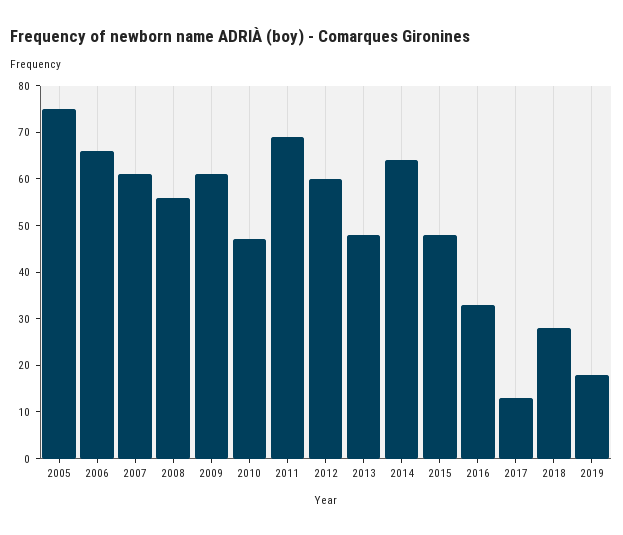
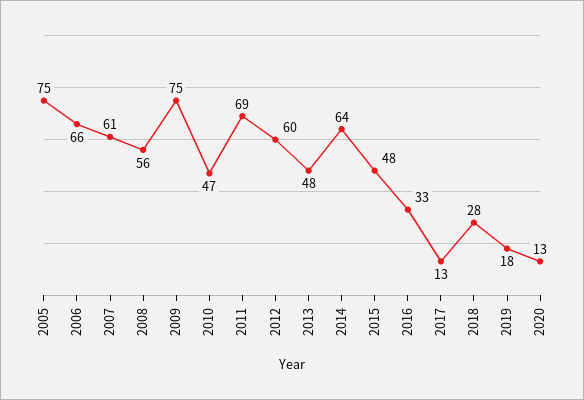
2009: 60 -> 75
2020: none -> 13

